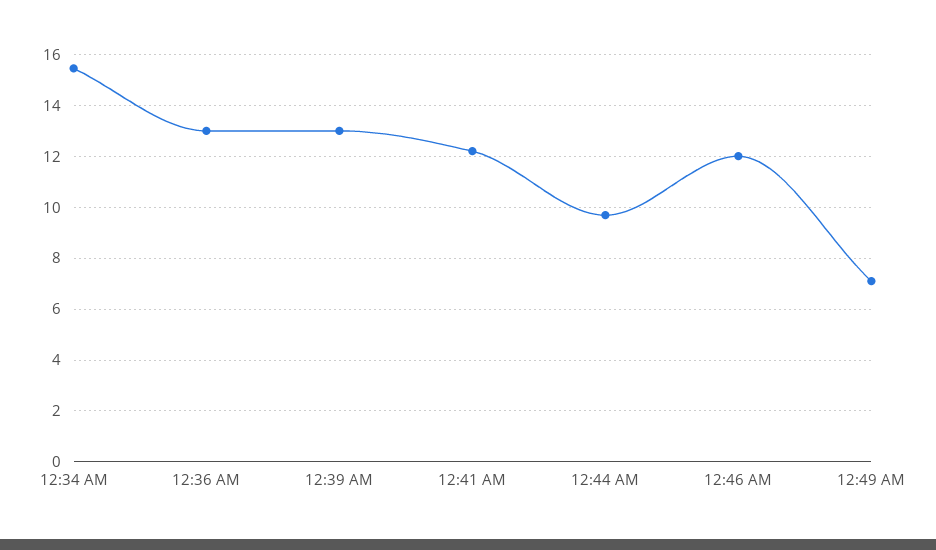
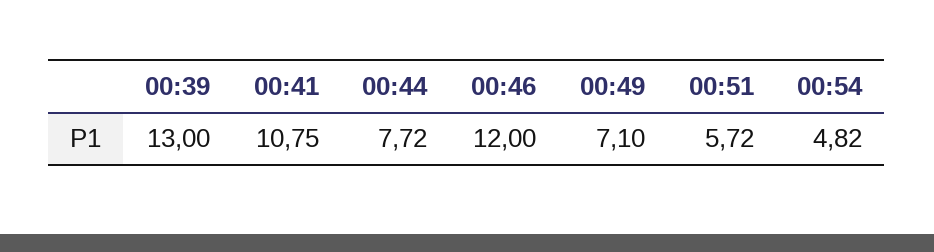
12:34 AM: 15.5 -> none
12:36 AM: 13 -> none
12:41 AM: 12.25 -> 10.75
12:44 AM: 9.75 -> 7.72
00:51: none -> 5.72
00:54: none -> 4.82

